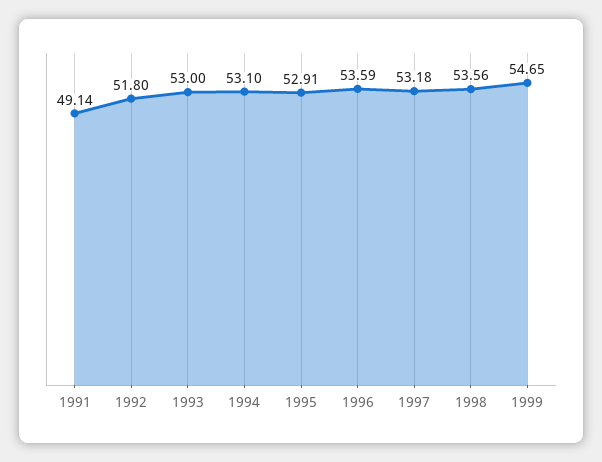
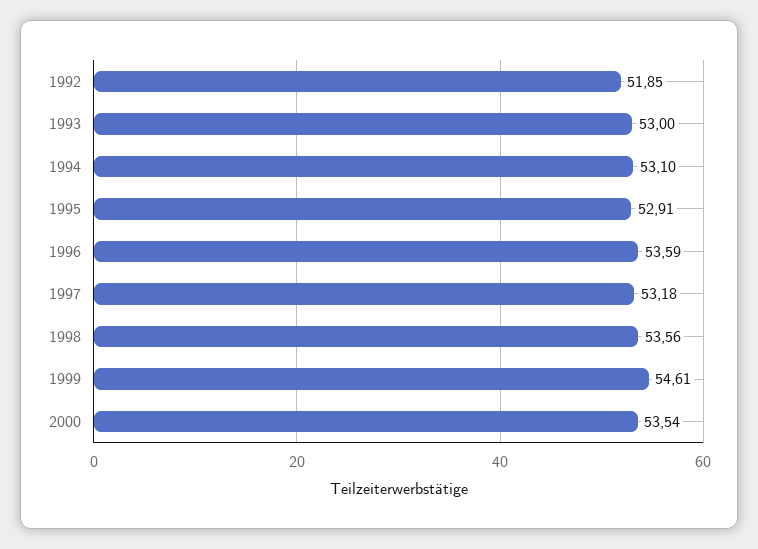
1991: 49.14 -> none
1992: 51.8 -> 51.85
1999: 54.65 -> 54.61
2000: none -> 53.54

